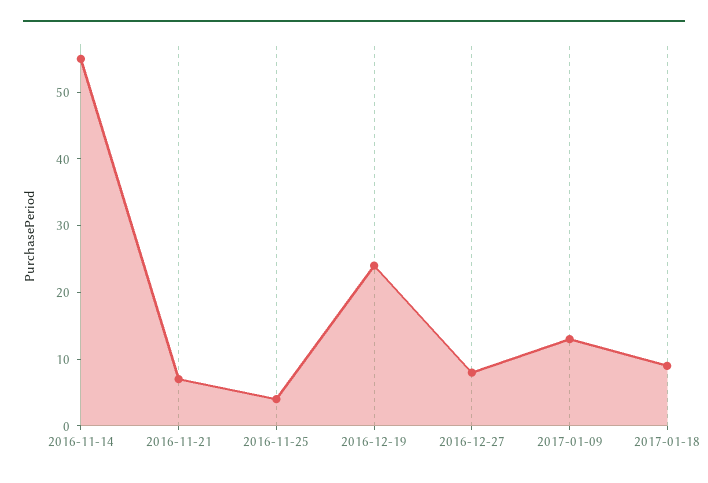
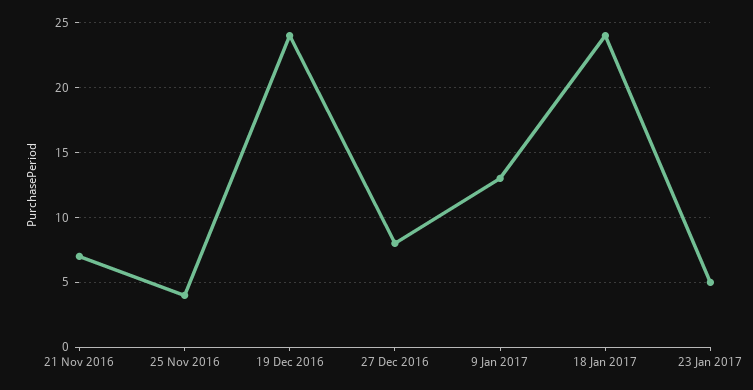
2016-11-14: 55 -> none
2017-01-18: 10 -> 24
23 Jan 2017: none -> 5

